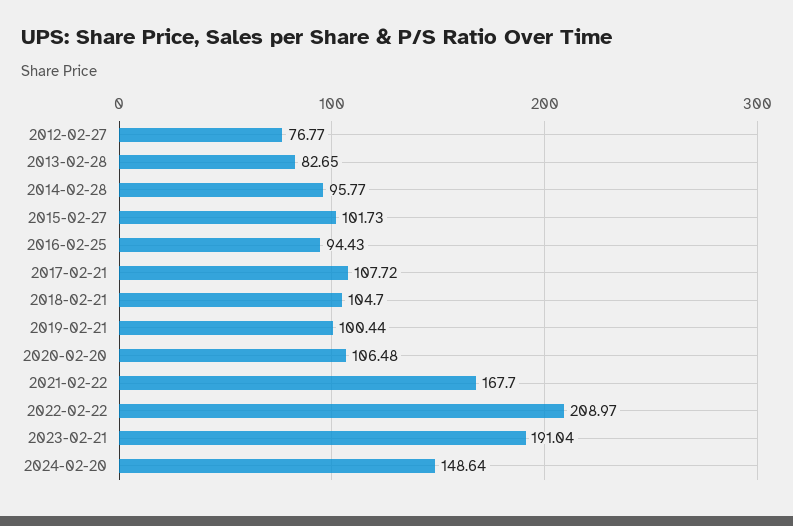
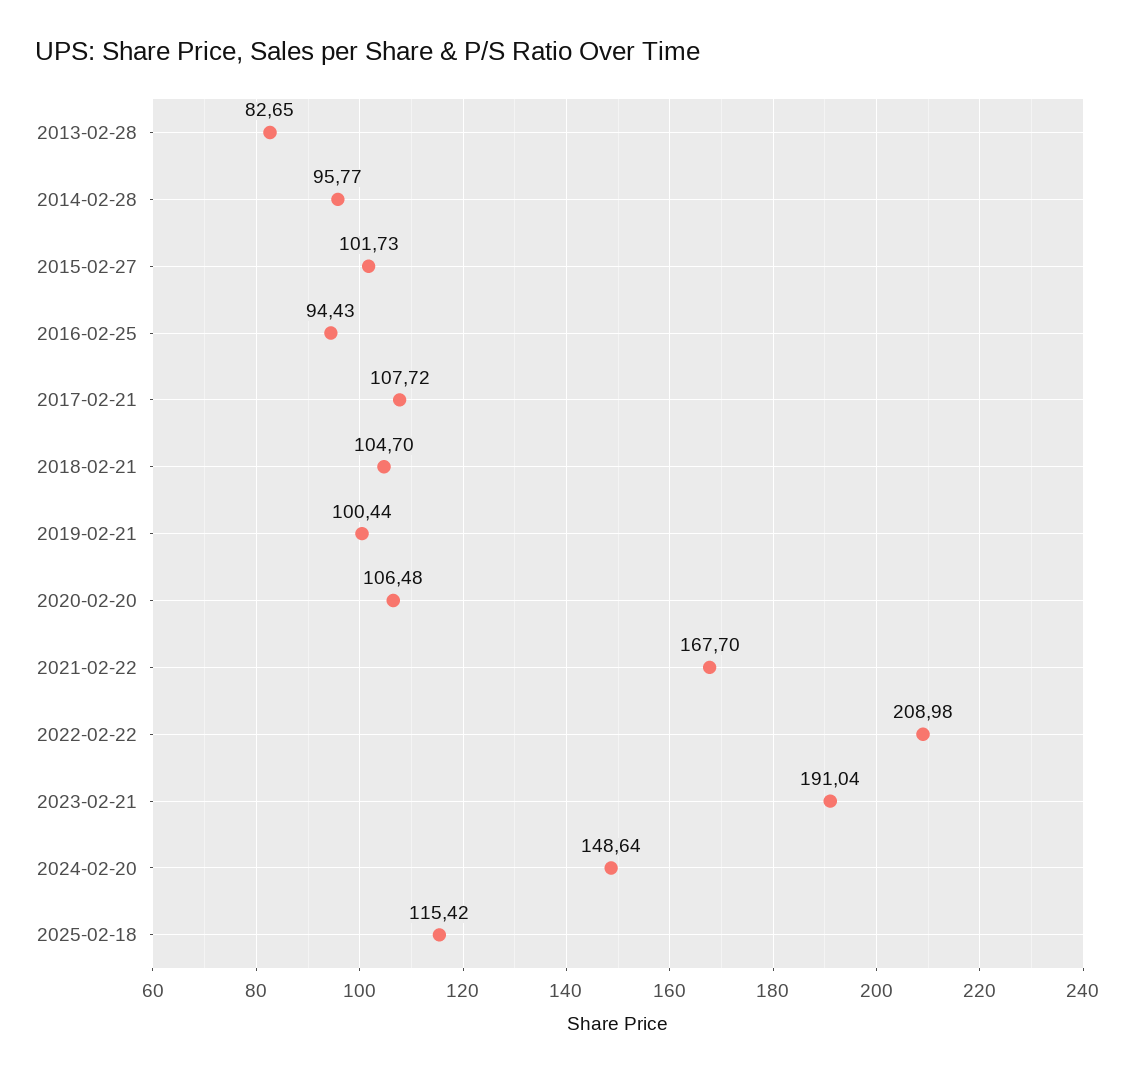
2012-02-27: 76.77 -> none
2022-02-22: 208.97 -> 208.98
2025-02-18: none -> 115.42

